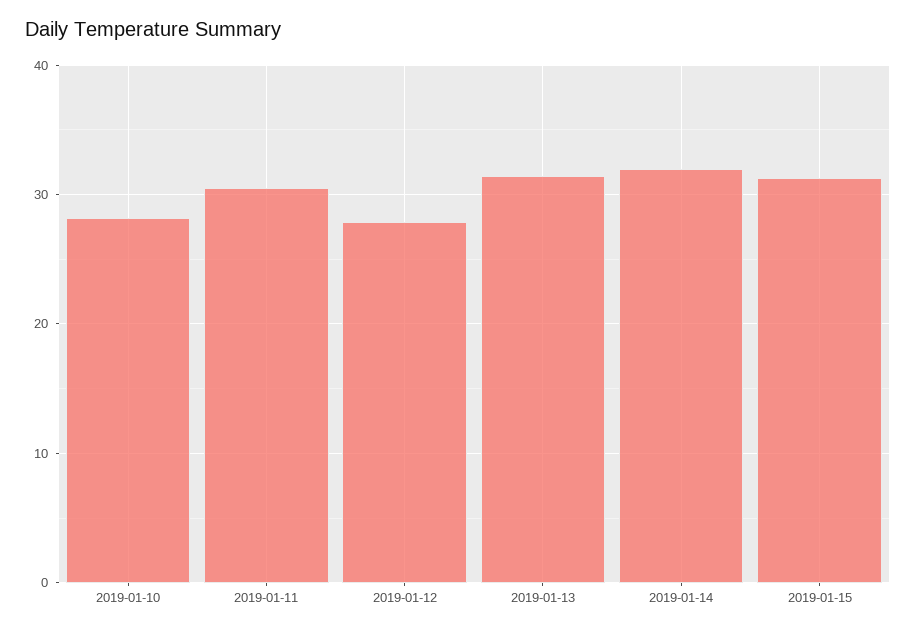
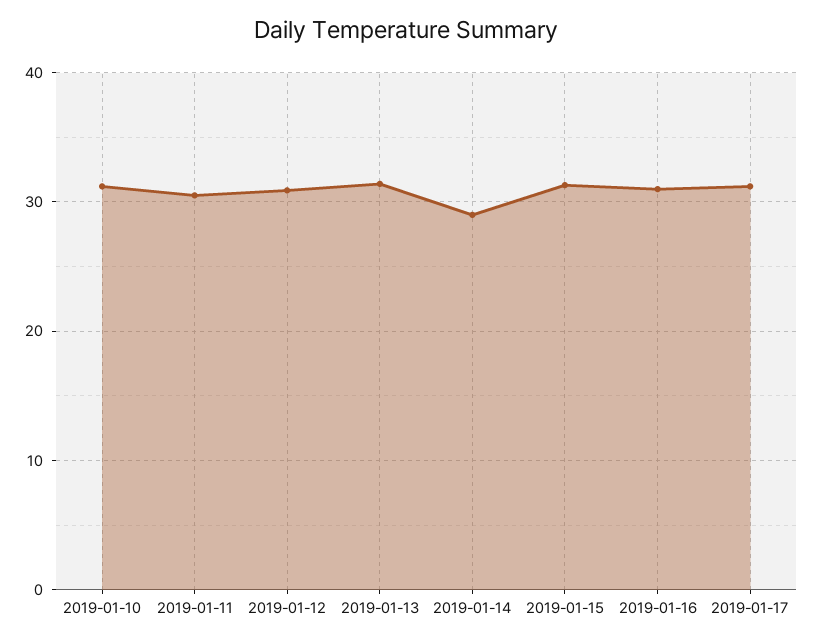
2019-01-10: 28 -> 31
2019-01-12: 28 -> 31
2019-01-14: 32 -> 29
2019-01-16: none -> 31
2019-01-17: none -> 31

